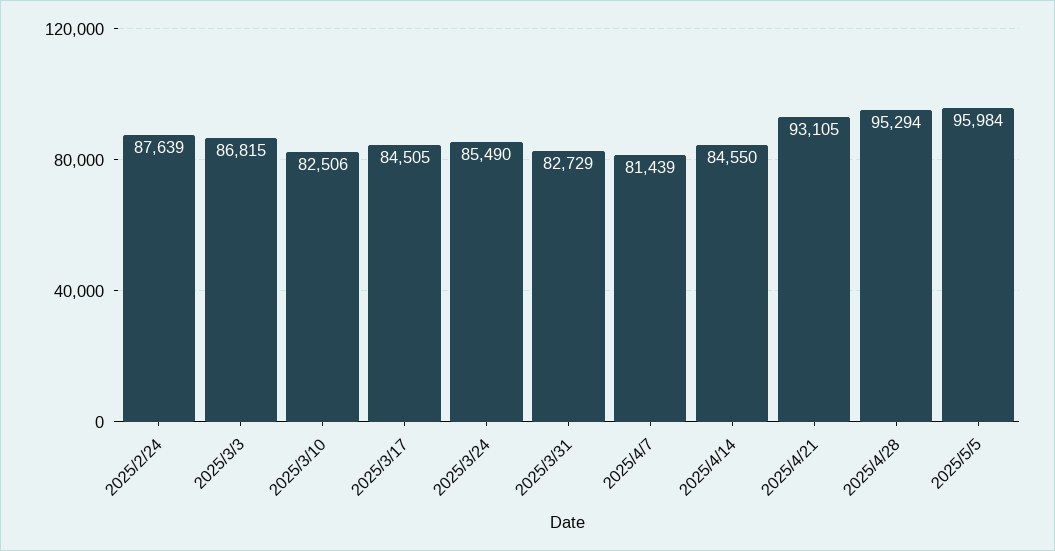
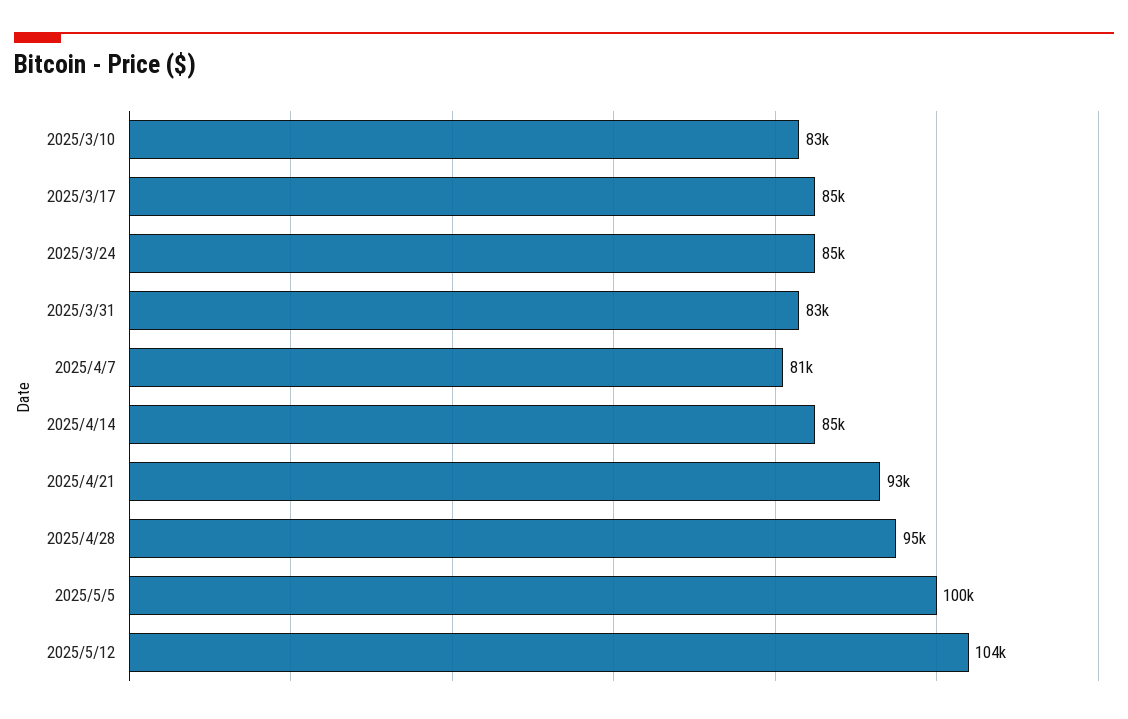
2025/2/24: 87639 -> none
2025/3/3: 86815 -> none
2025/5/5: 95984 -> 100000
2025/5/12: none -> 104000

